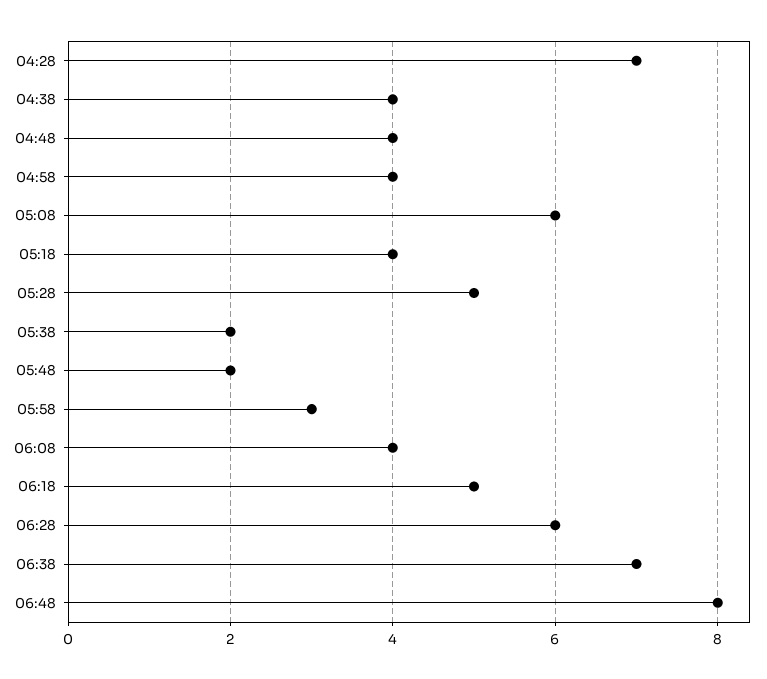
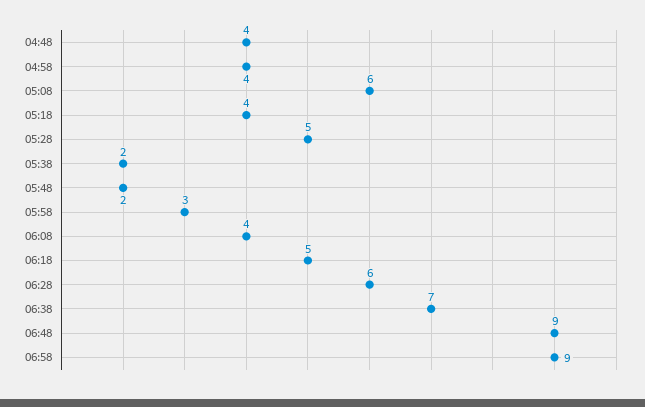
04:28: 7 -> none
04:38: 4 -> none
06:48: 8 -> 9
06:58: none -> 9

